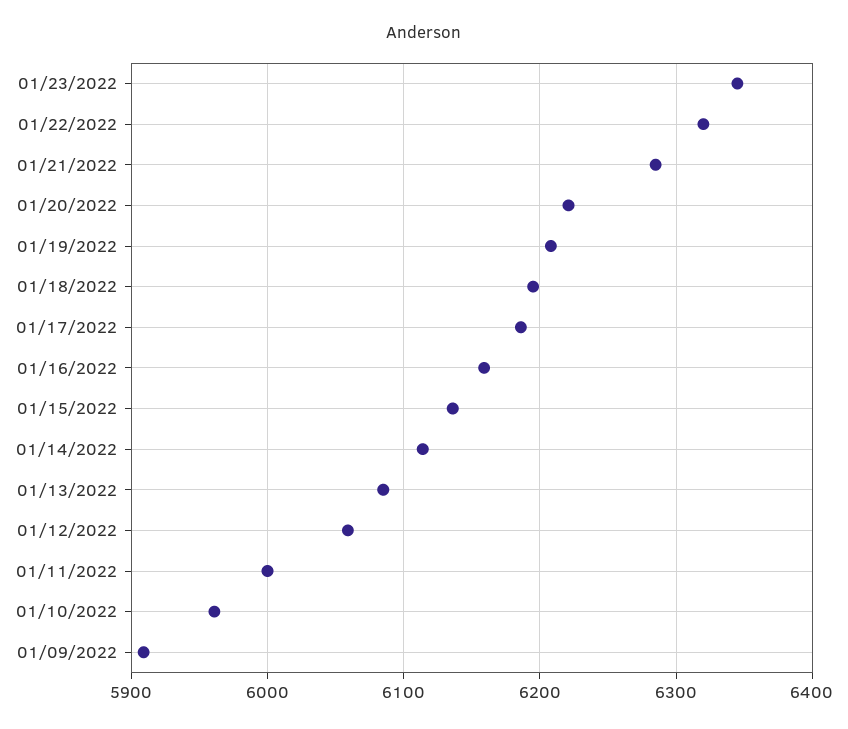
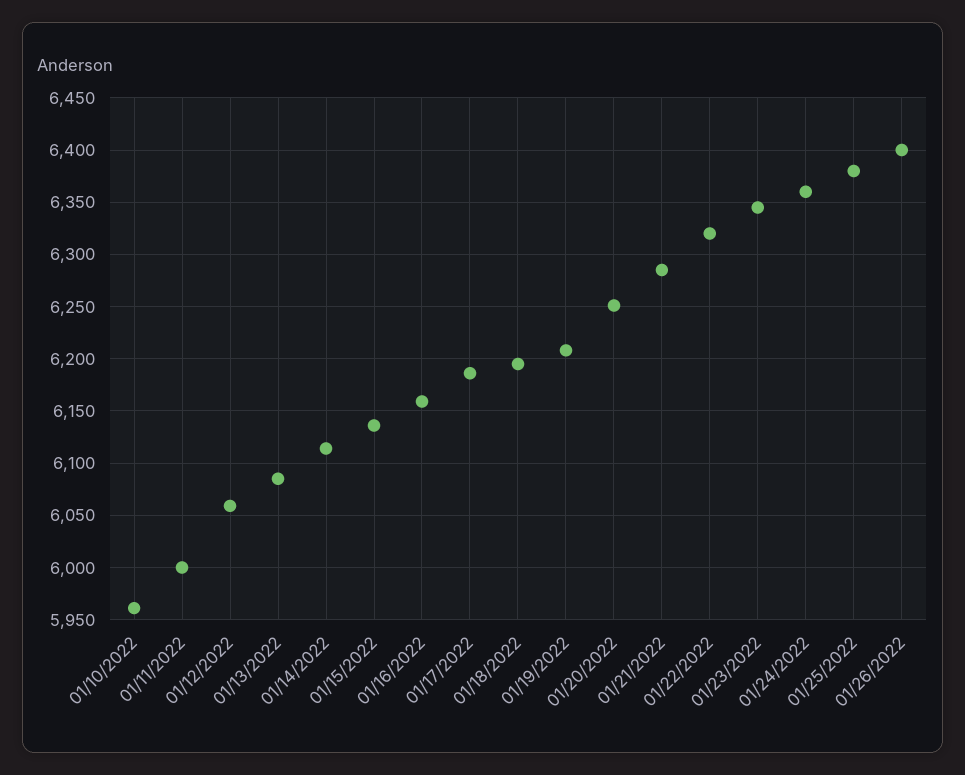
01/20/2022: 6220 -> 6250
01/09/2022: 5910 -> none
01/24/2022: none -> 6360
01/25/2022: none -> 6380
01/26/2022: none -> 6400

